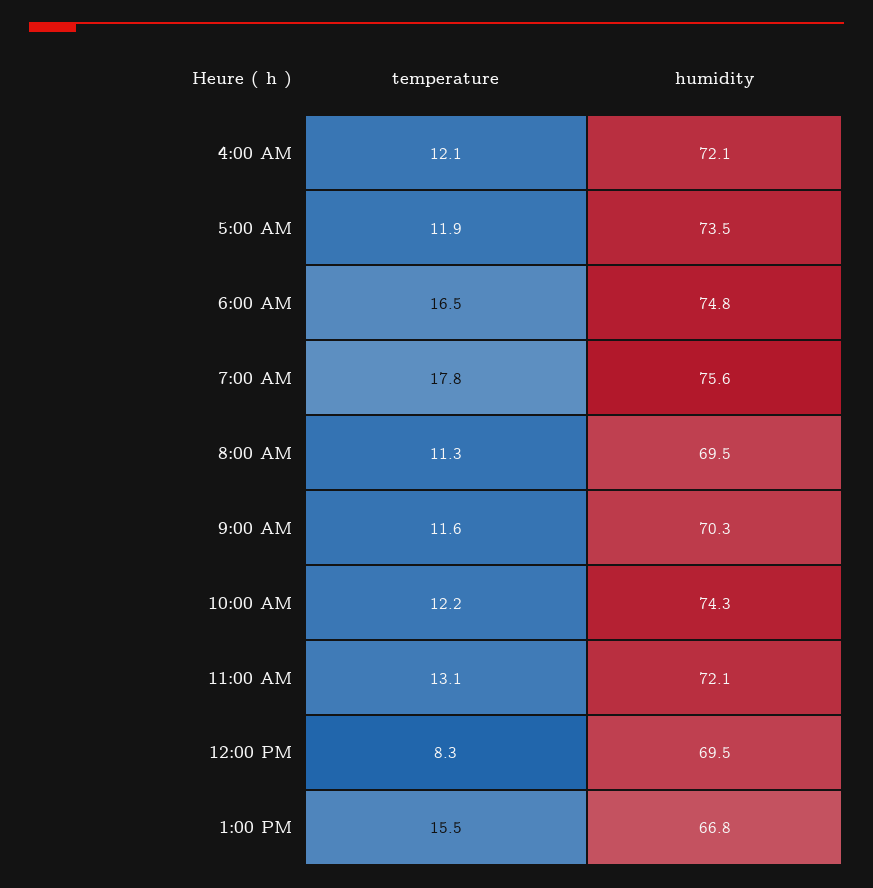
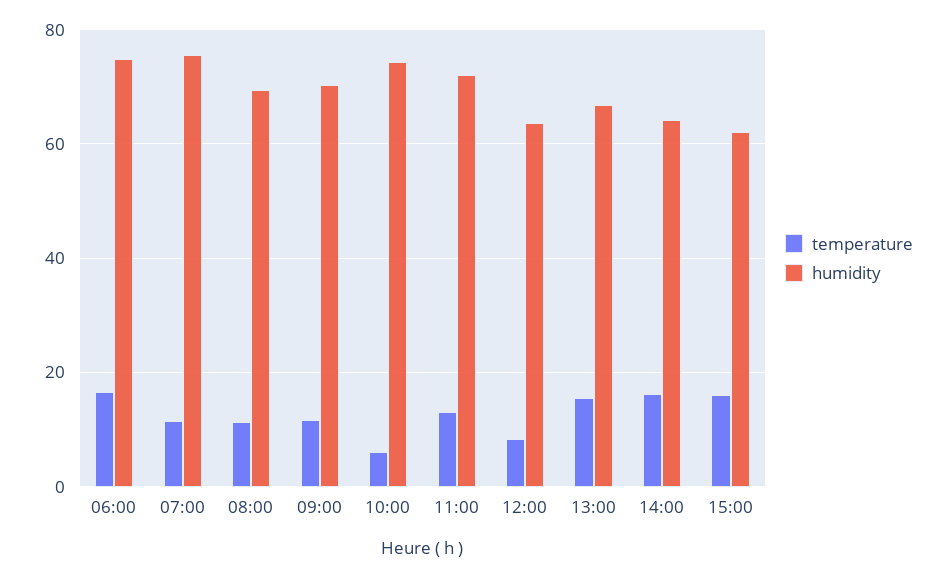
temperature, 4:00 AM: 12.1 -> none
humidity, 4:00 AM: 72.1 -> none
temperature, 5:00 AM: 11.9 -> none
humidity, 5:00 AM: 73.5 -> none
temperature, 7:00 AM: 17.8 -> 12
temperature, 10:00 AM: 12.2 -> 6
humidity, 12:00 PM: 69.5 -> 64
temperature, 14:00: none -> 16
humidity, 14:00: none -> 64
temperature, 15:00: none -> 16
humidity, 15:00: none -> 62

